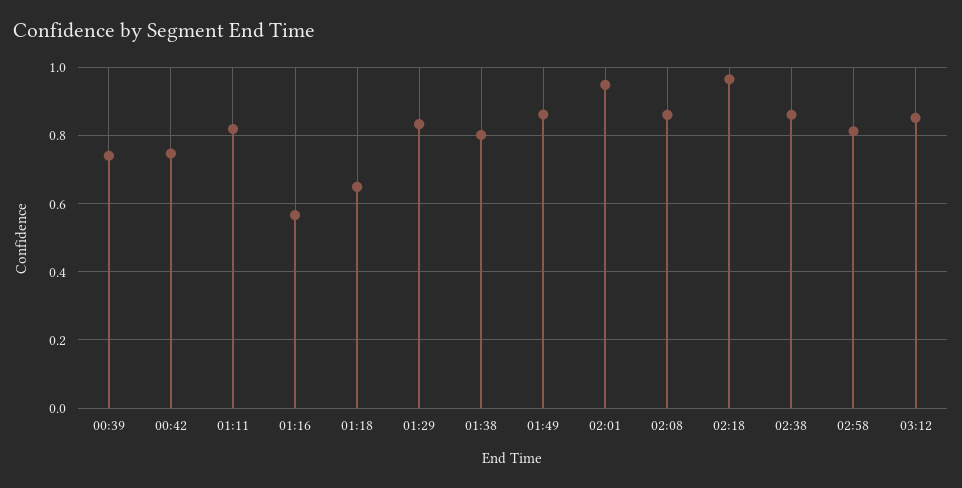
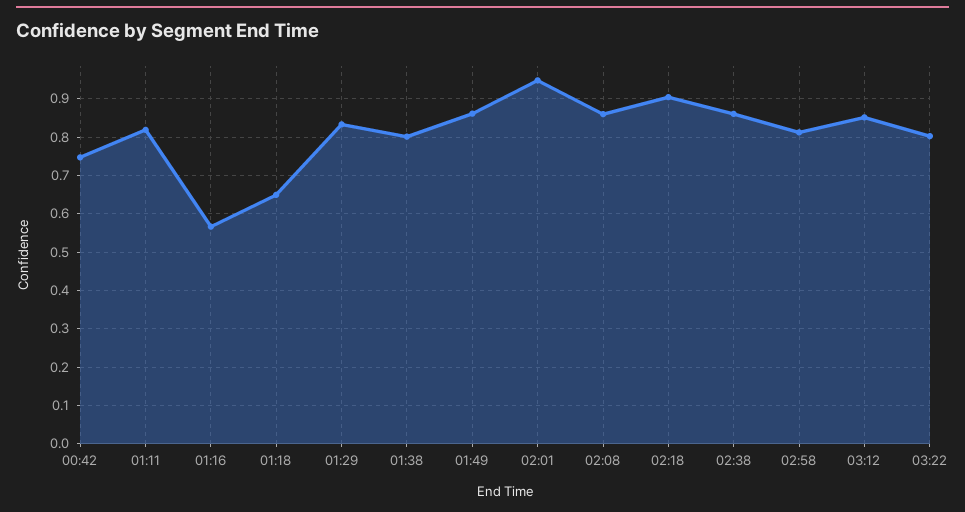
00:39: 0.74 -> none
02:18: 0.96 -> 0.9
03:22: none -> 0.8

